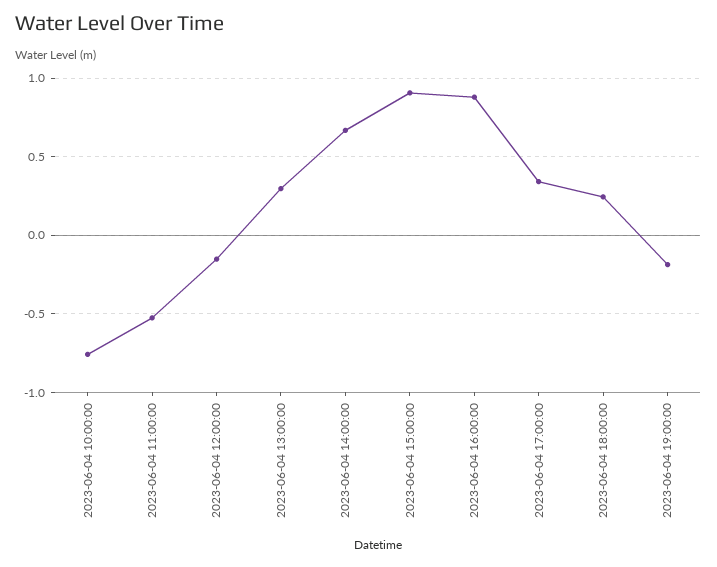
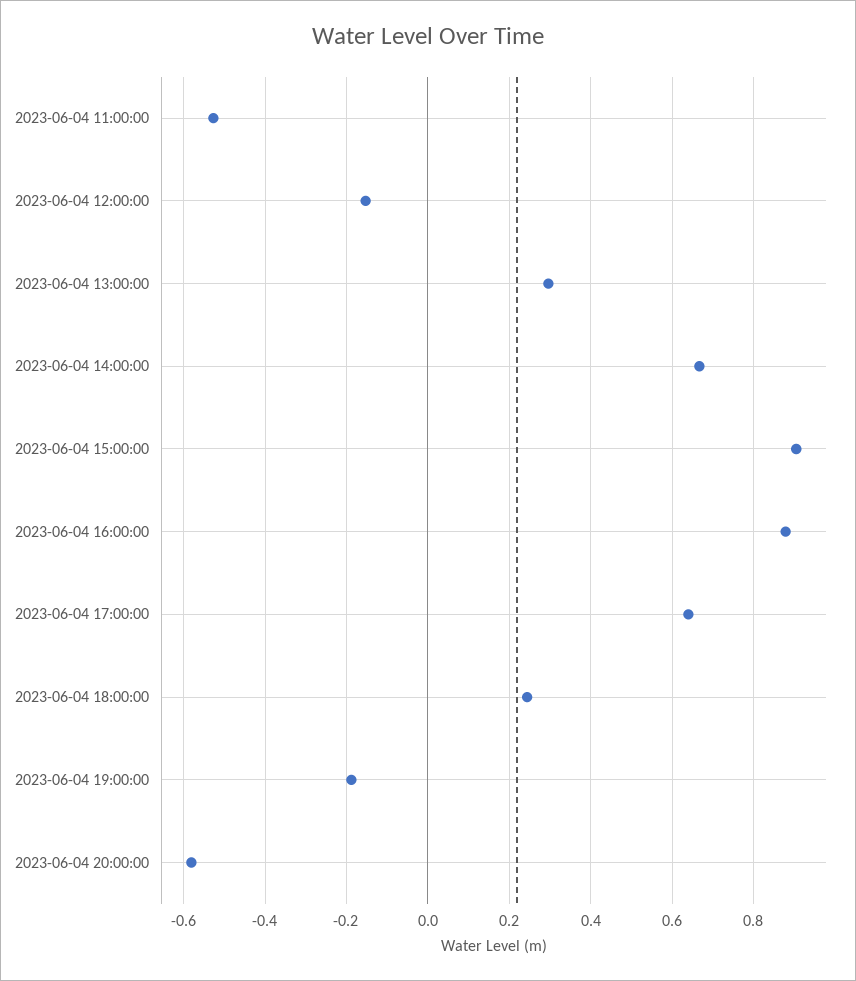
2023-06-04 10:00:00: -0.75 -> none
2023-06-04 17:00:00: 0.35 -> 0.64
2023-06-04 20:00:00: none -> -0.58

